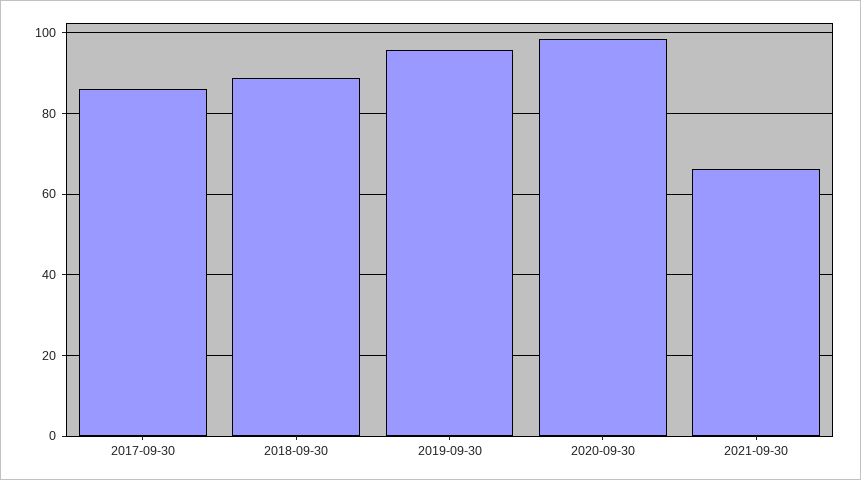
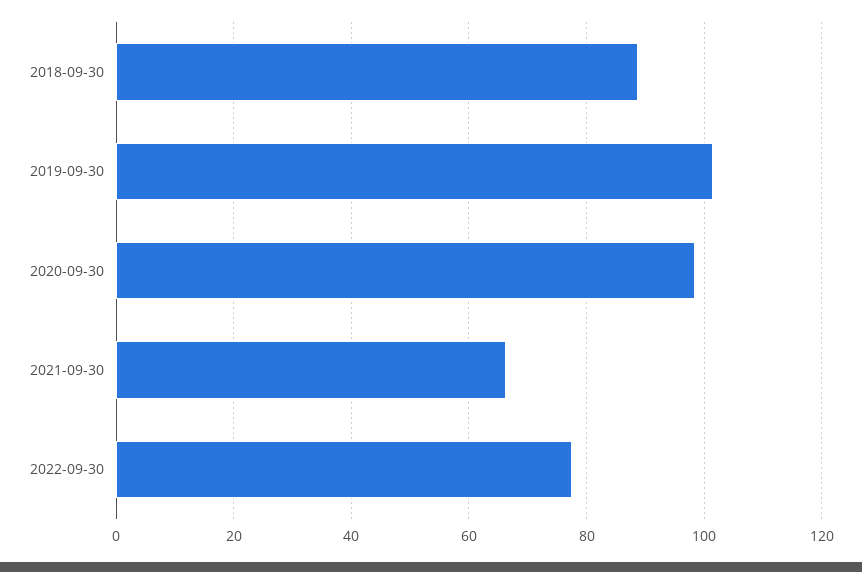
2017-09-30: 86 -> none
2019-09-30: 96 -> 102
2022-09-30: none -> 78

